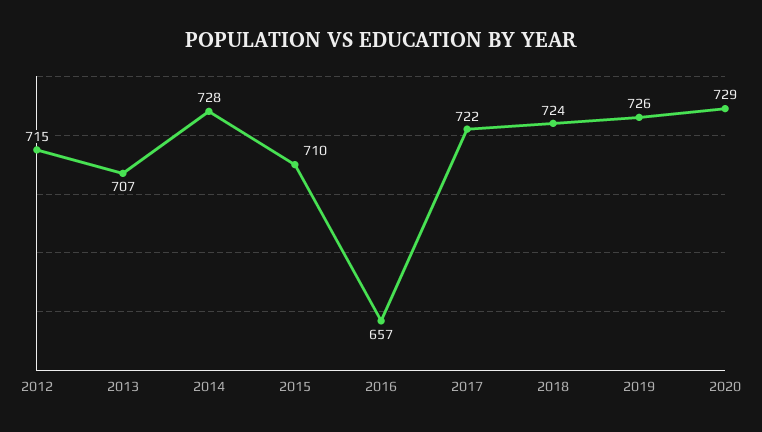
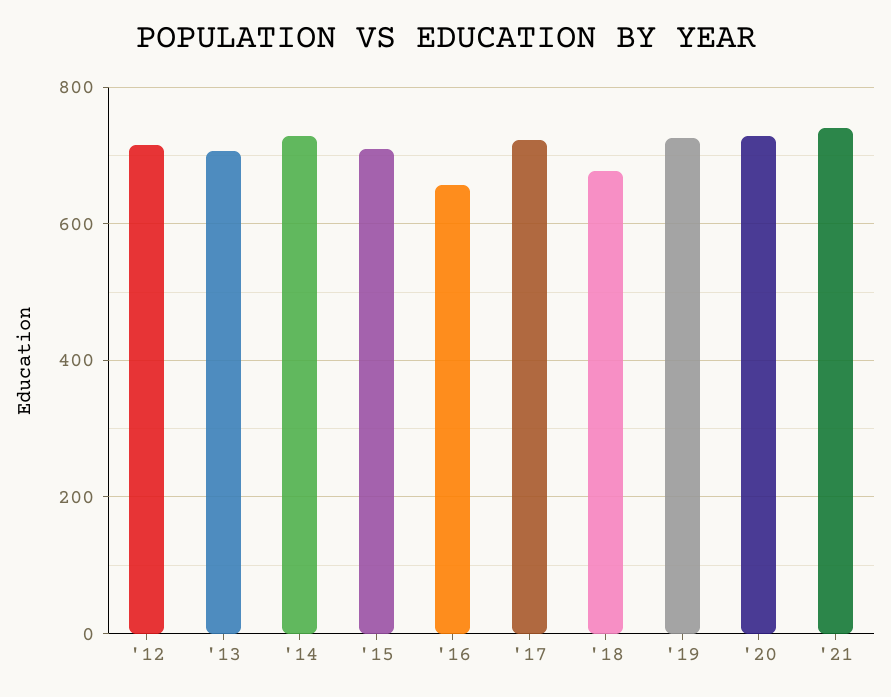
2018: 724 -> 680
'21: none -> 740

